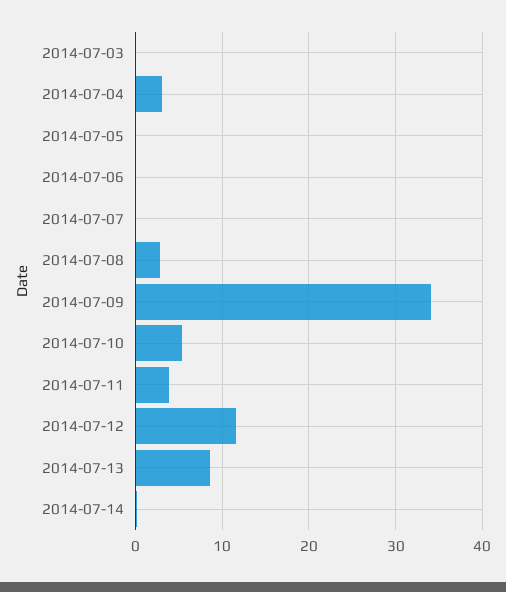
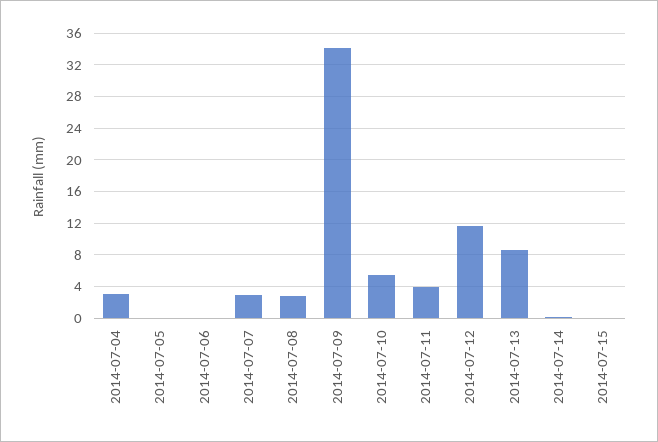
2014-07-03: 0 -> none
2014-07-07: 0 -> 3
2014-07-15: none -> 0

